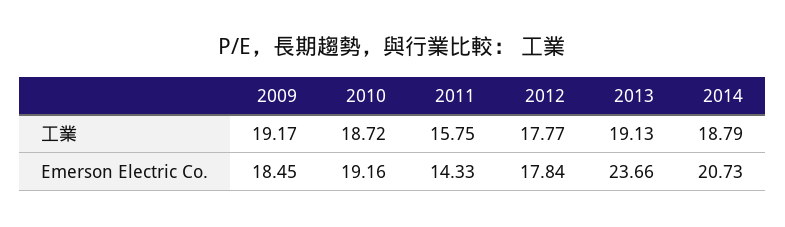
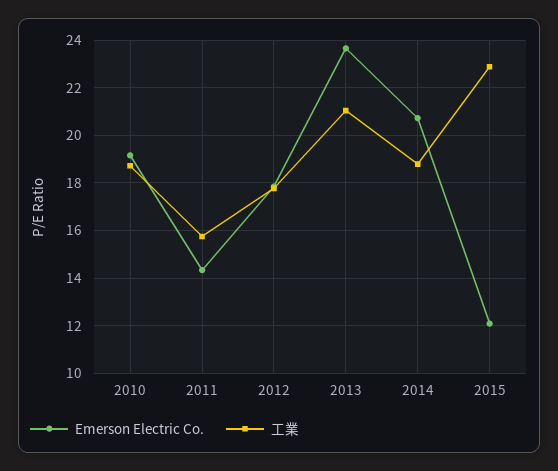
工業, 2009: 19.17 -> none
工業, 2013: 19.13 -> 21
Emerson Electric Co., 2009: 18.45 -> none
Emerson Electric Co., 2015: none -> 12
工業, 2015: none -> 23

